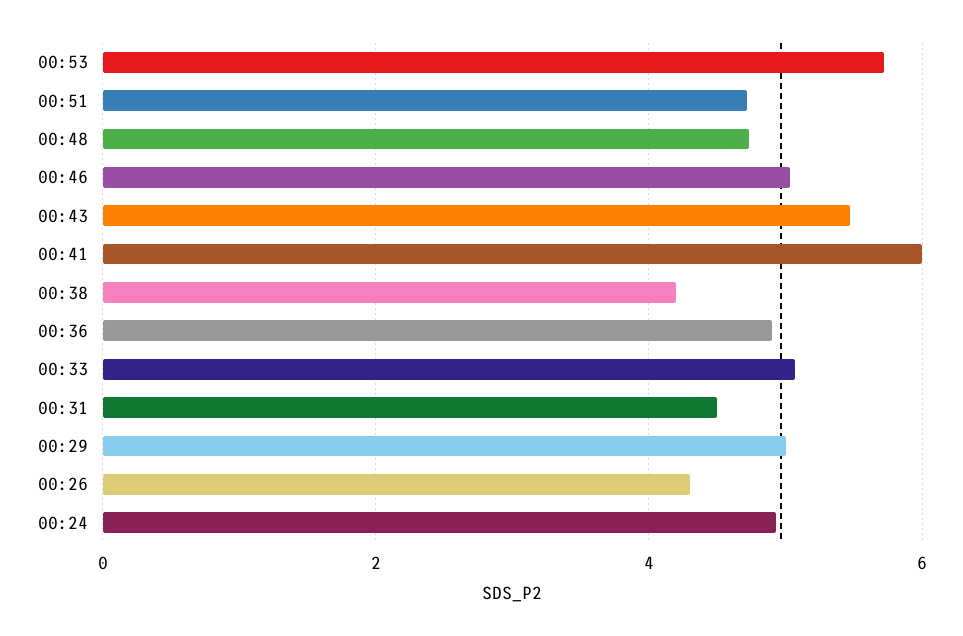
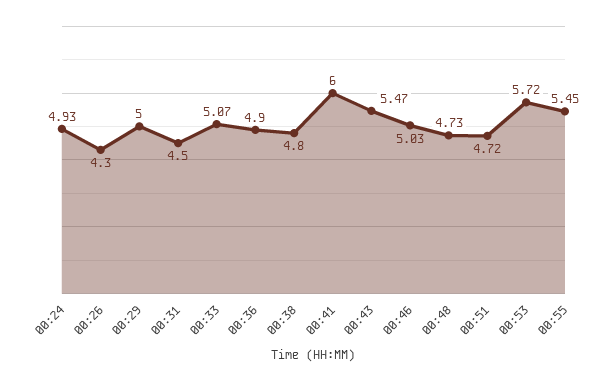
00:38: 4.2 -> 4.8
00:55: none -> 5.45

